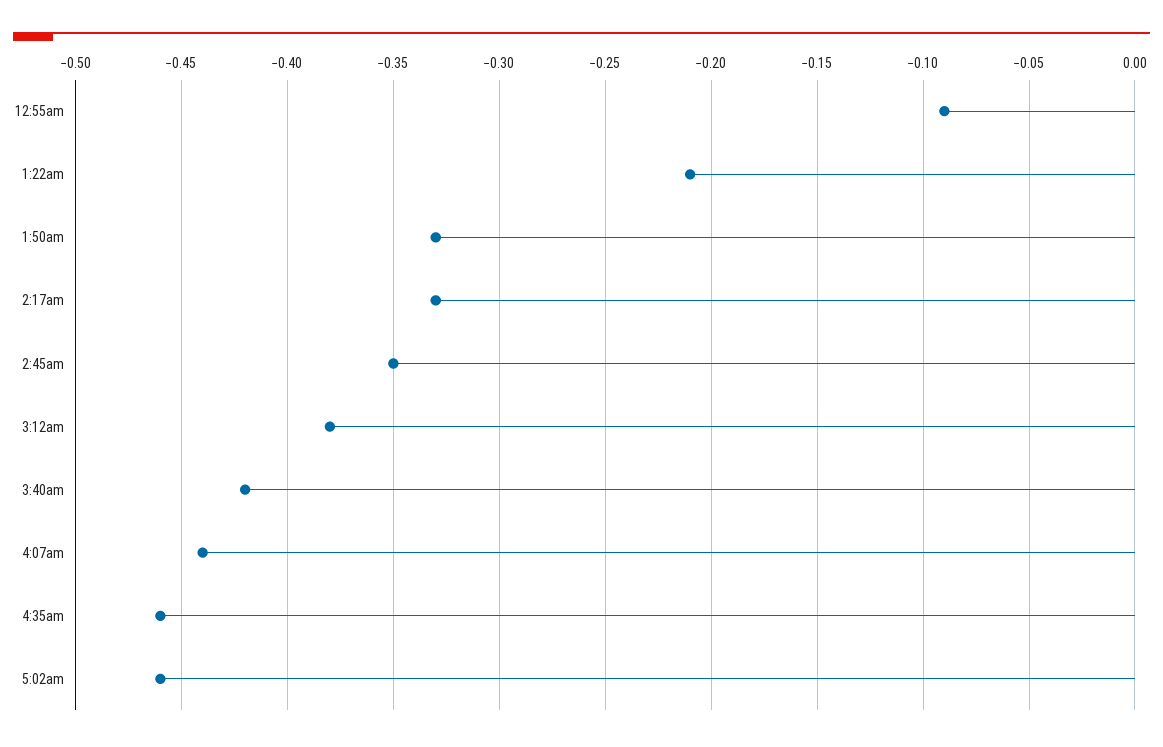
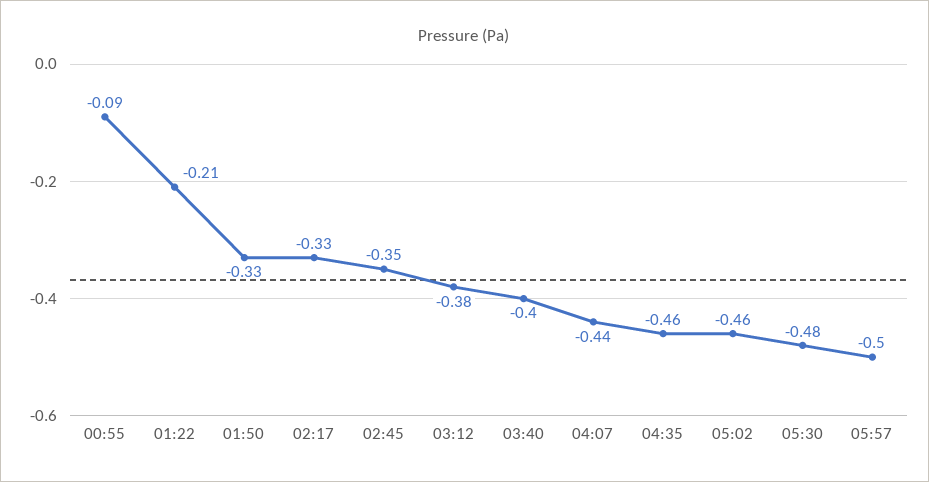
3:40am: -0.42 -> -0.4
05:30: none -> -0.48
05:57: none -> -0.5

